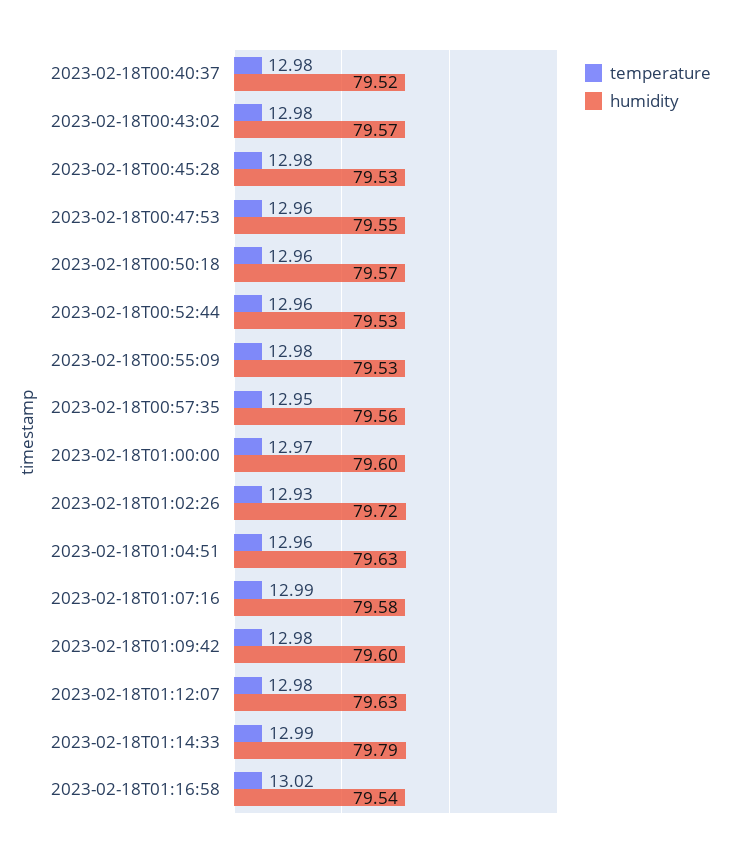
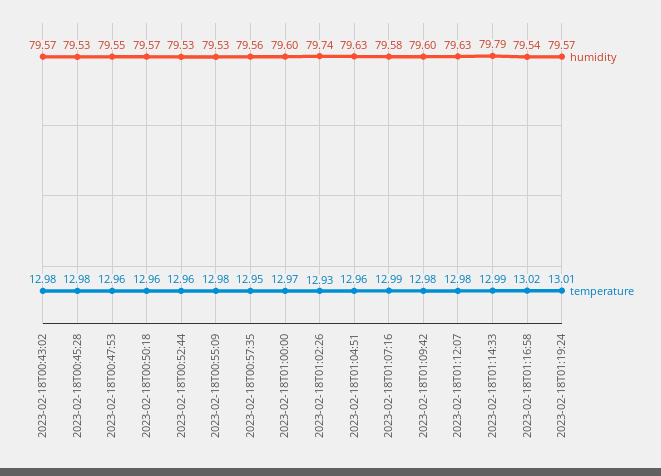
temperature, 2023-02-18T00:40:37: 12.98 -> none
humidity, 2023-02-18T00:40:37: 79.52 -> none
humidity, 2023-02-18T01:02:26: 79.72 -> 79.74
humidity, 2023-02-18T01:19:24: none -> 79.57
temperature, 2023-02-18T01:19:24: none -> 13.01

